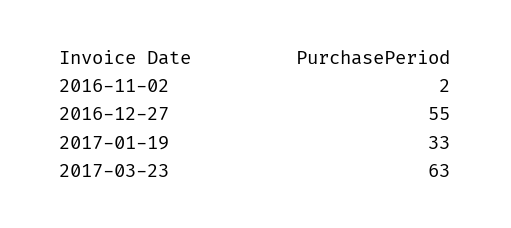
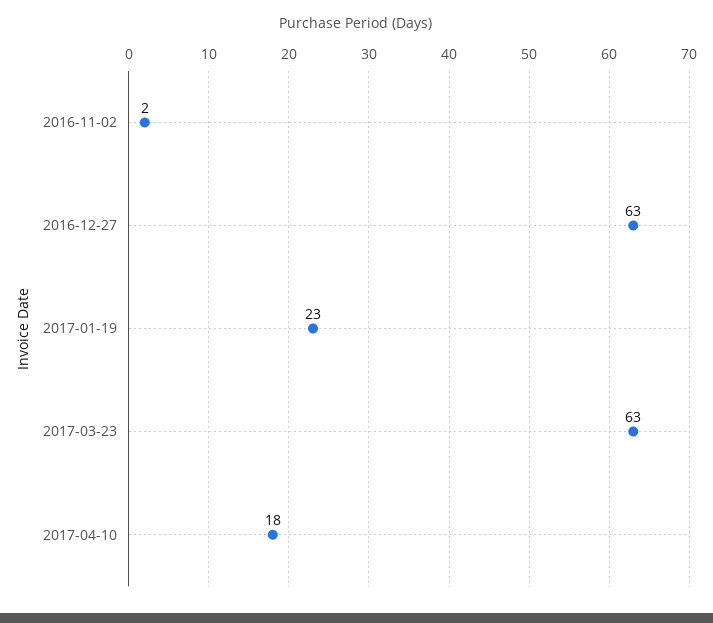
2016-12-27: 55 -> 63
2017-01-19: 33 -> 23
2017-04-10: none -> 18

